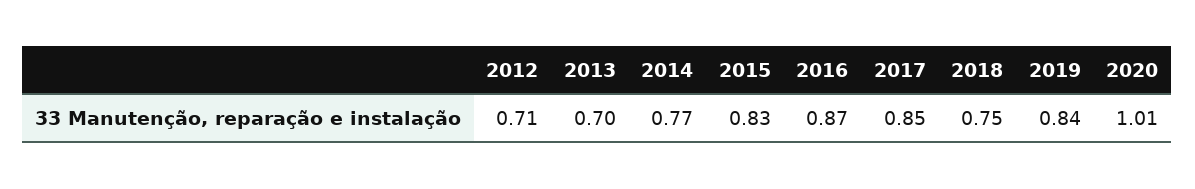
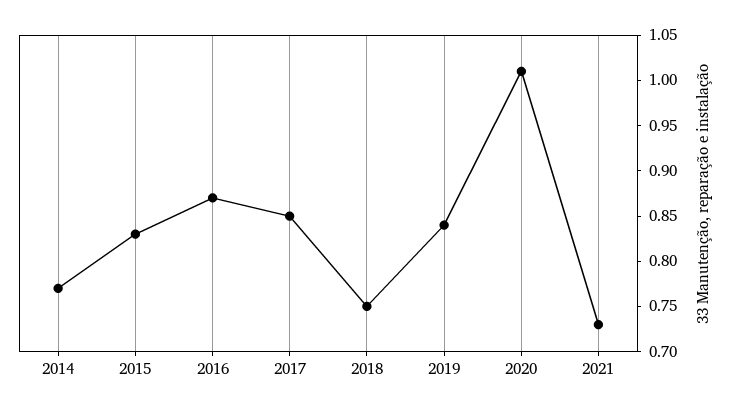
2012: 0.71 -> none
2013: 0.7 -> none
2021: none -> 0.73

